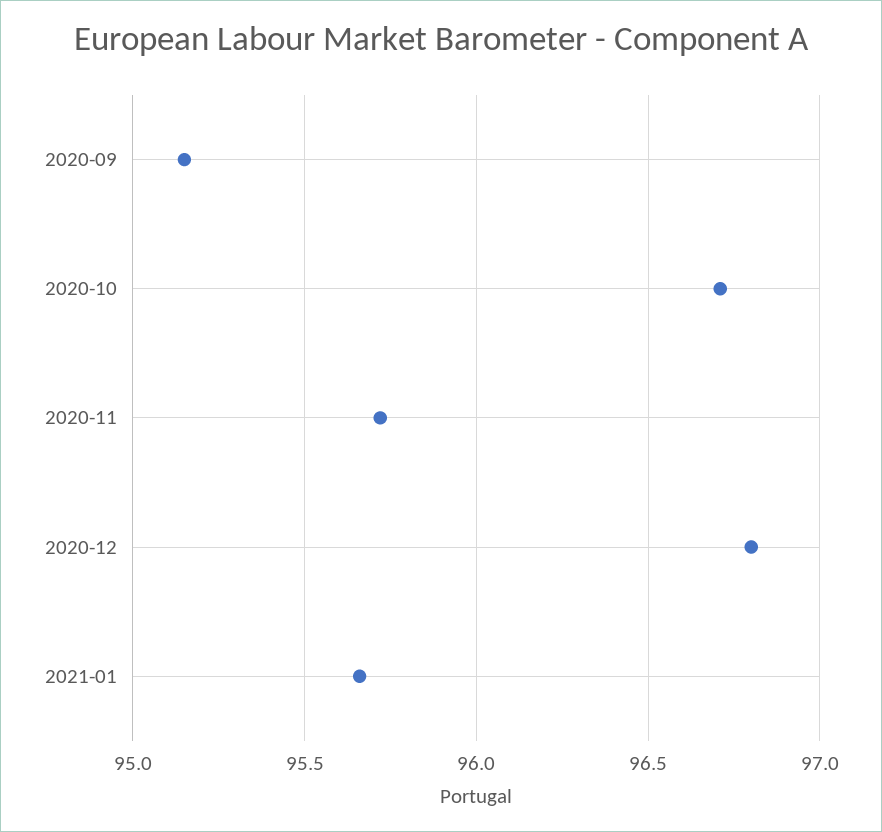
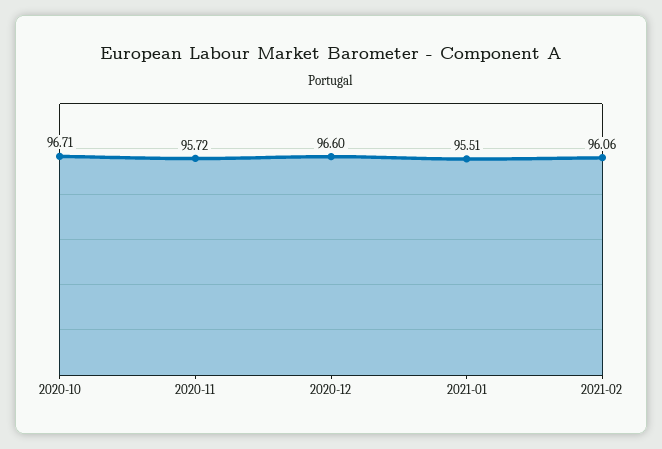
2020-09: 95.15 -> none
2020-12: 96.8 -> 96.6
2021-01: 95.65 -> 95.51
2021-02: none -> 96.06

